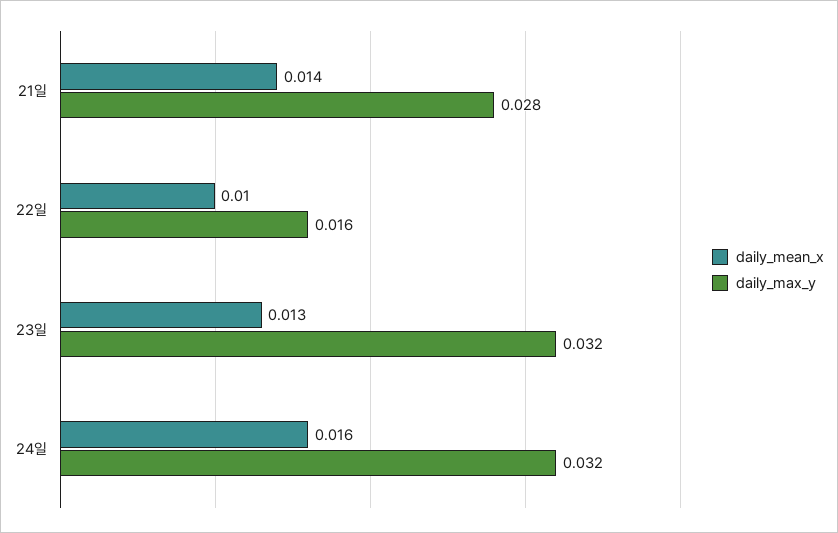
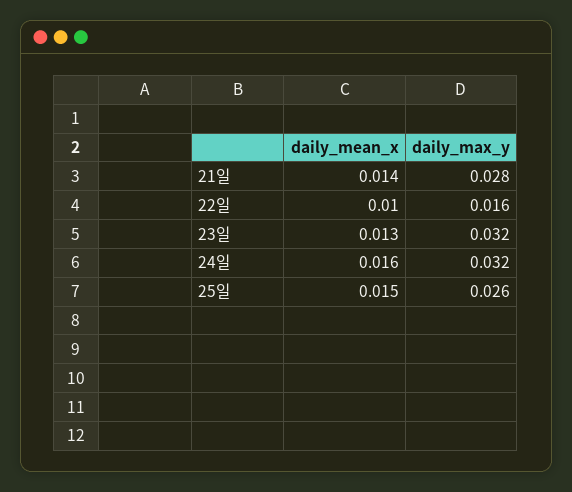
daily_mean_x, 25일: none -> 0.015
daily_max_y, 25일: none -> 0.026

